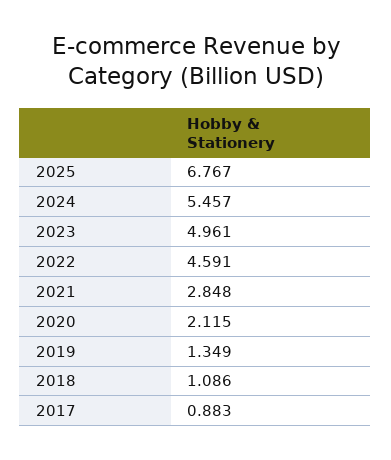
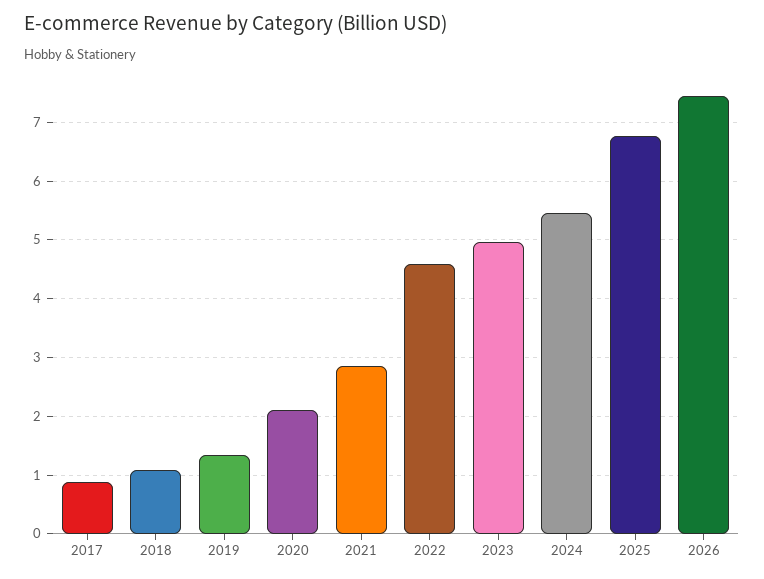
2026: none -> 7.4

